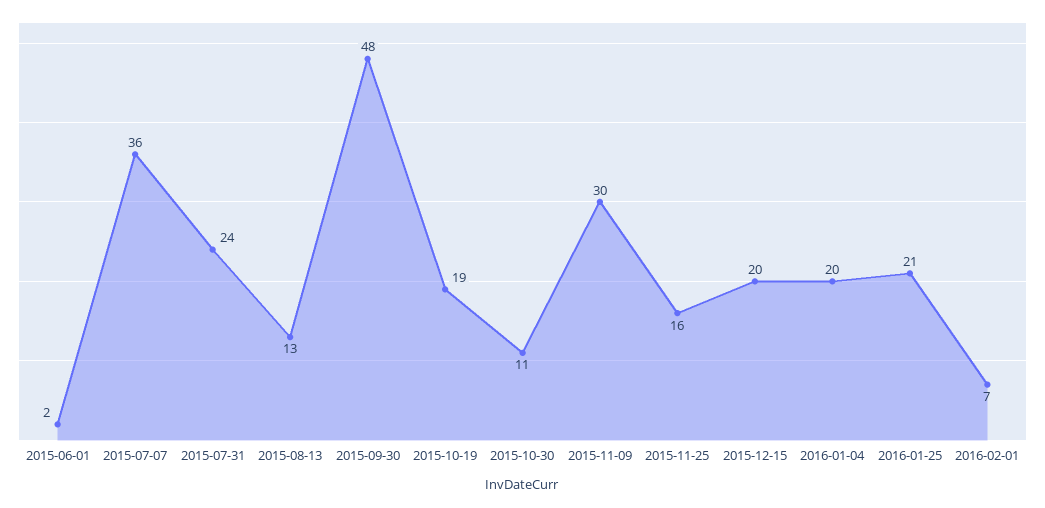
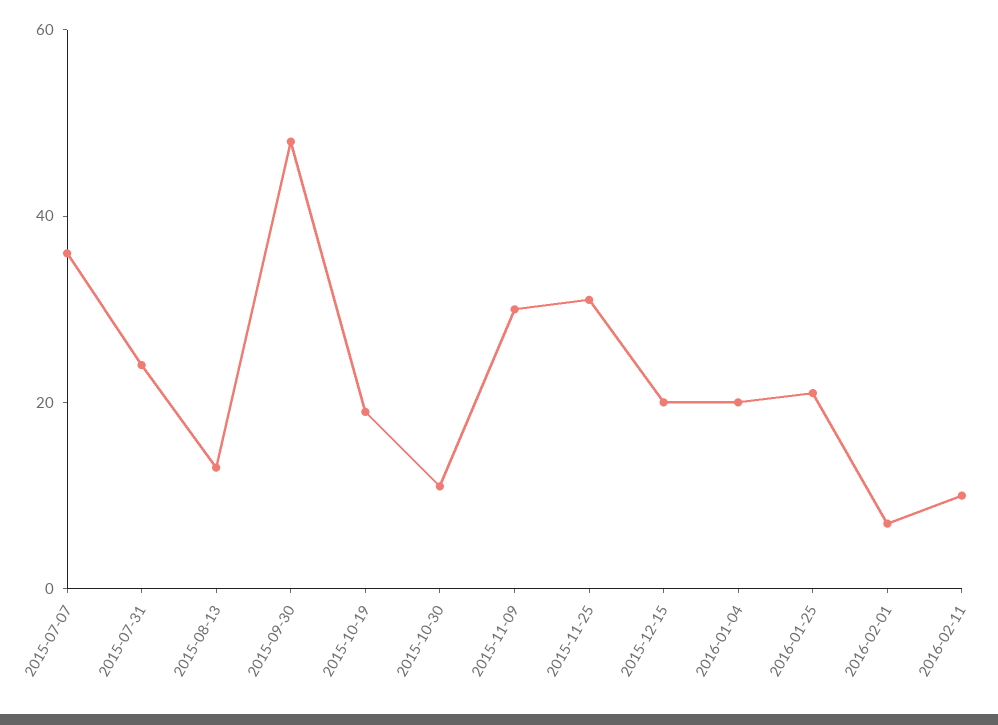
2015-06-01: 2 -> none
2015-11-25: 16 -> 30
2016-02-11: none -> 10

